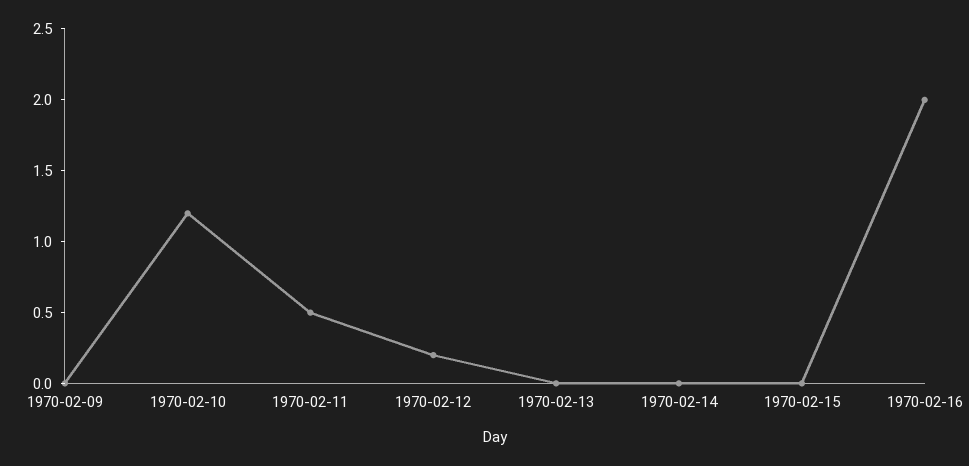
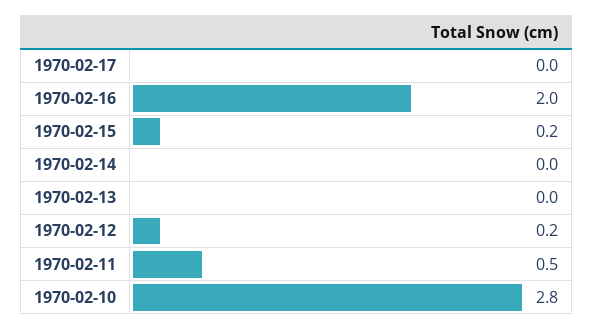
1970-02-09: 0 -> none
1970-02-10: 1.2 -> 2.8
1970-02-15: 0 -> 0.2
1970-02-17: none -> 0

